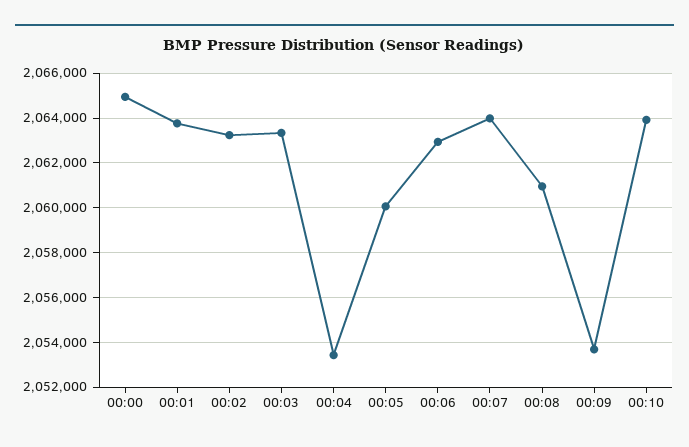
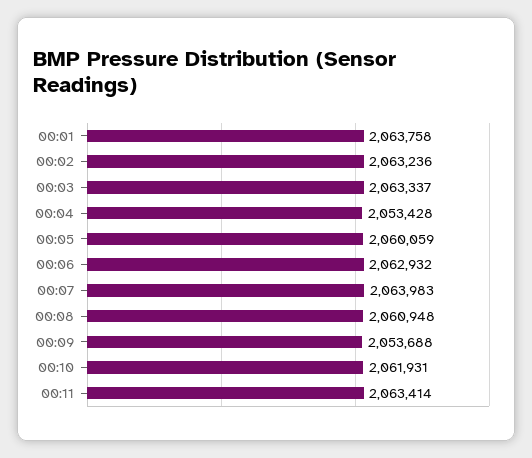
00:00: 2065000 -> none
00:10: 2064000 -> 2061931
00:11: none -> 2063414

